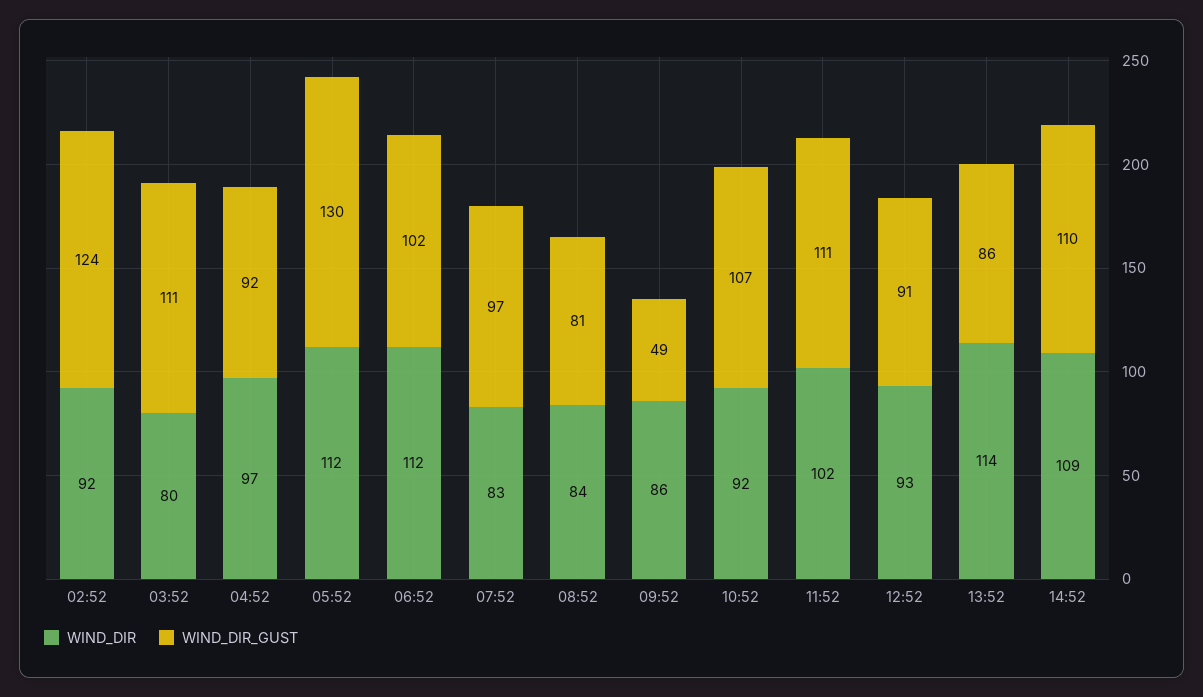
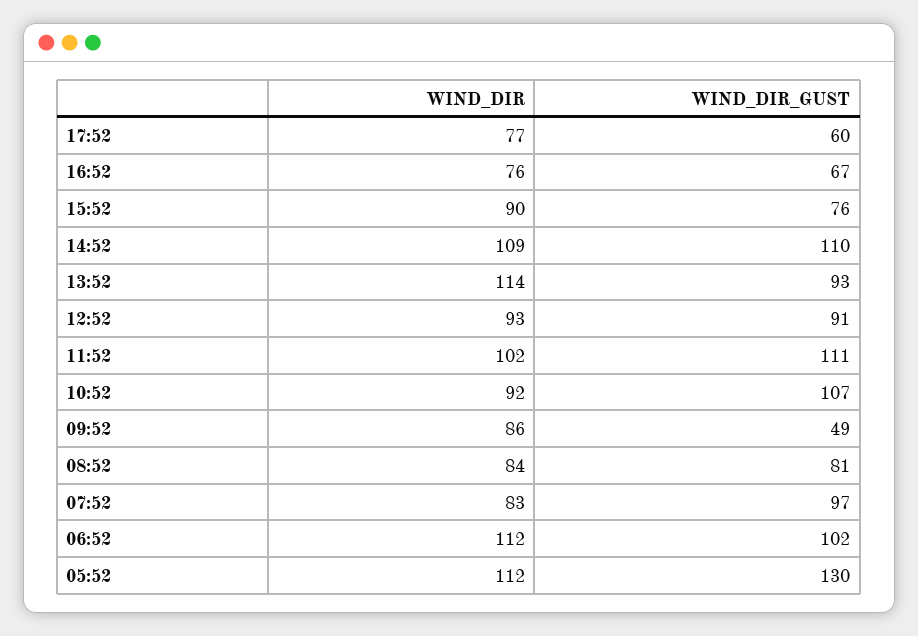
WIND_DIR, 02:52: 92 -> none
WIND_DIR_GUST, 02:52: 124 -> none
WIND_DIR, 03:52: 80 -> none
WIND_DIR_GUST, 03:52: 111 -> none
WIND_DIR, 04:52: 97 -> none
WIND_DIR_GUST, 04:52: 92 -> none
WIND_DIR_GUST, 13:52: 86 -> 93
WIND_DIR, 17:52: none -> 77
WIND_DIR_GUST, 17:52: none -> 60
WIND_DIR, 16:52: none -> 76
WIND_DIR_GUST, 16:52: none -> 67
WIND_DIR, 15:52: none -> 90
WIND_DIR_GUST, 15:52: none -> 76

